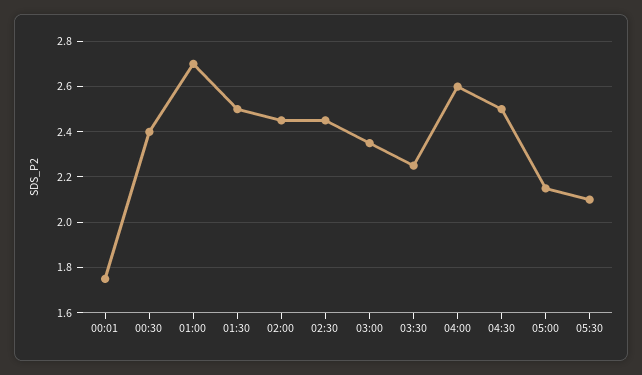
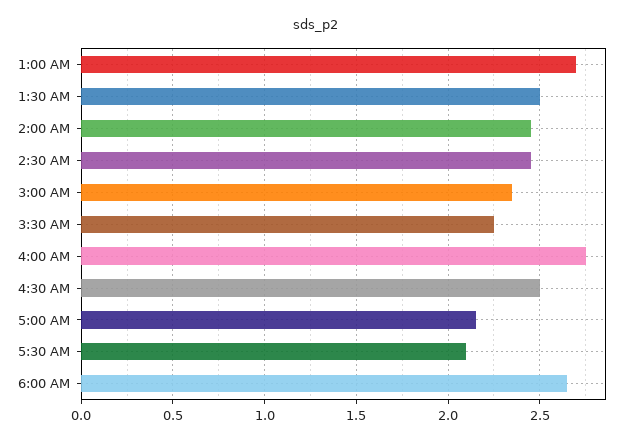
00:01: 1.75 -> none
00:30: 2.4 -> none
04:00: 2.6 -> 2.75
6:00 AM: none -> 2.65

